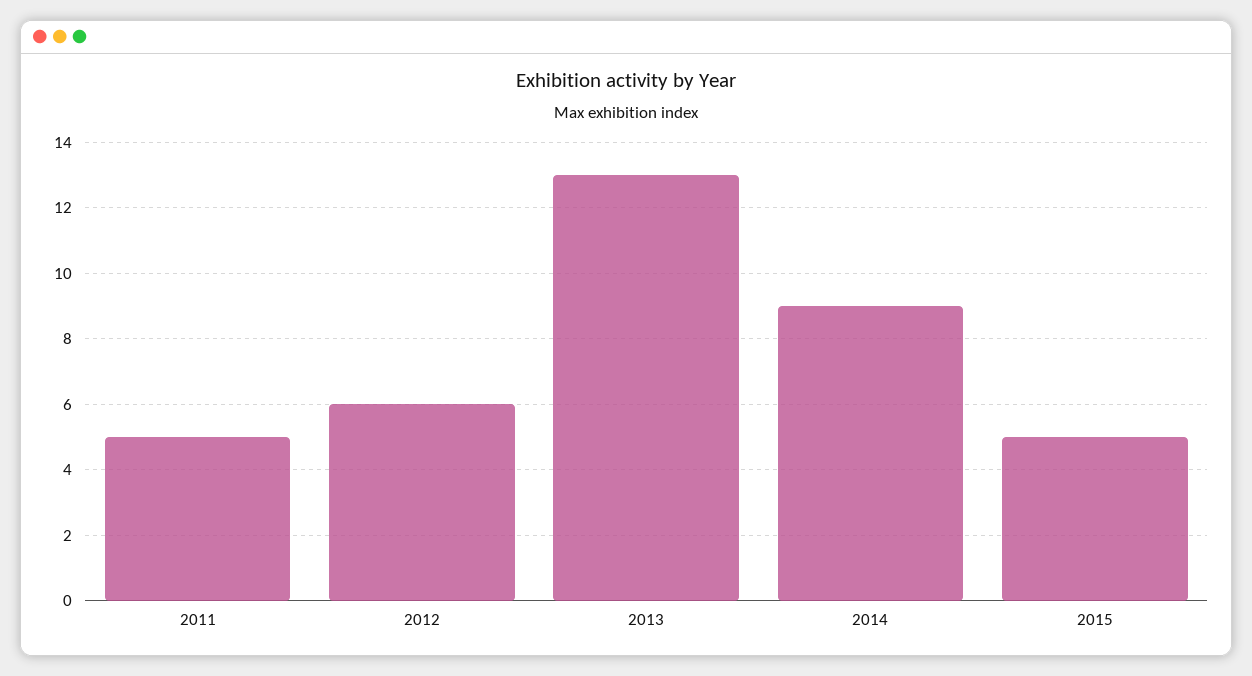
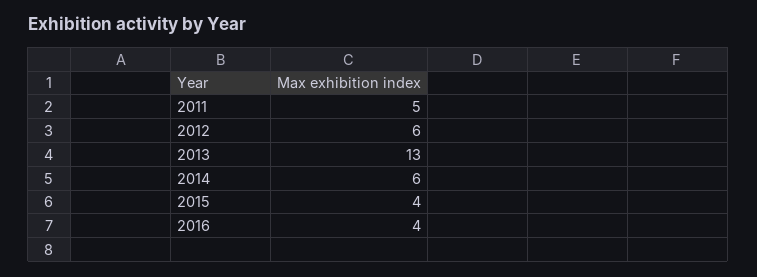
2014: 9 -> 6
2015: 5 -> 4
2016: none -> 4

